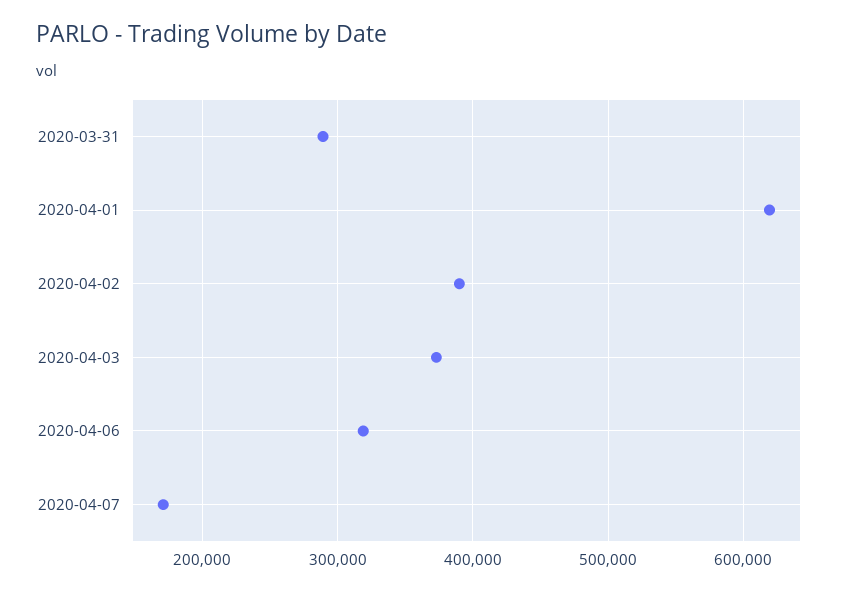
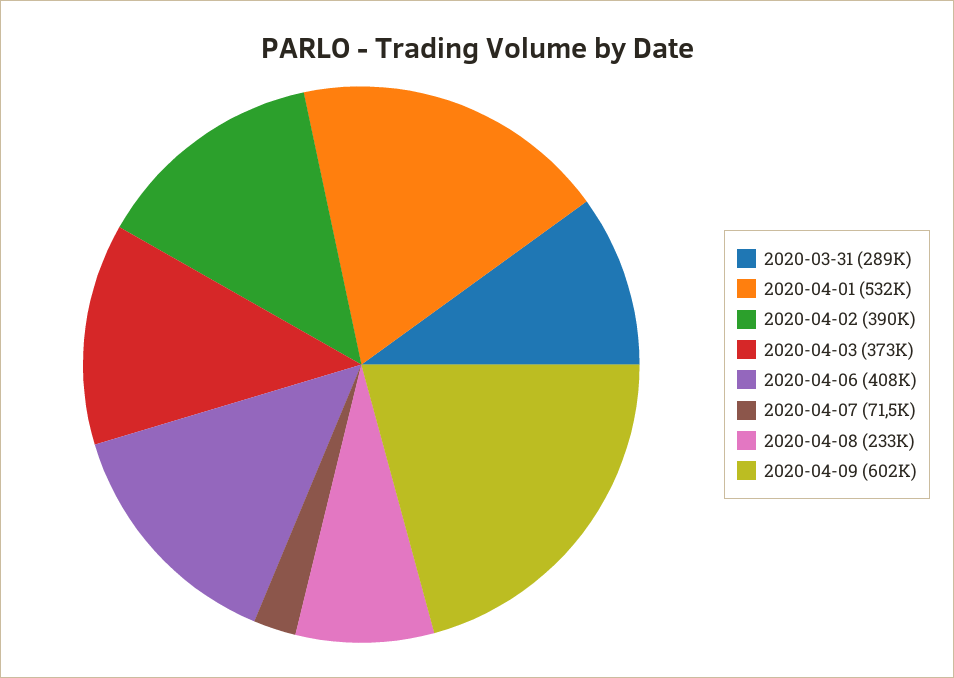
2020-04-01: 620000 -> 532000
2020-04-06: 320000 -> 408000
2020-04-07: 170000 -> 71500
2020-04-08: none -> 233000
2020-04-09: none -> 602000

